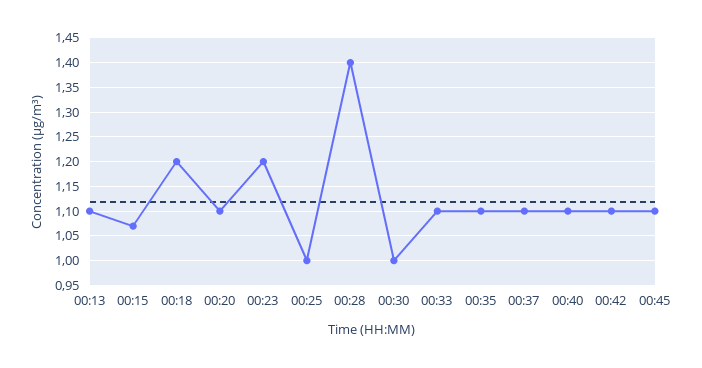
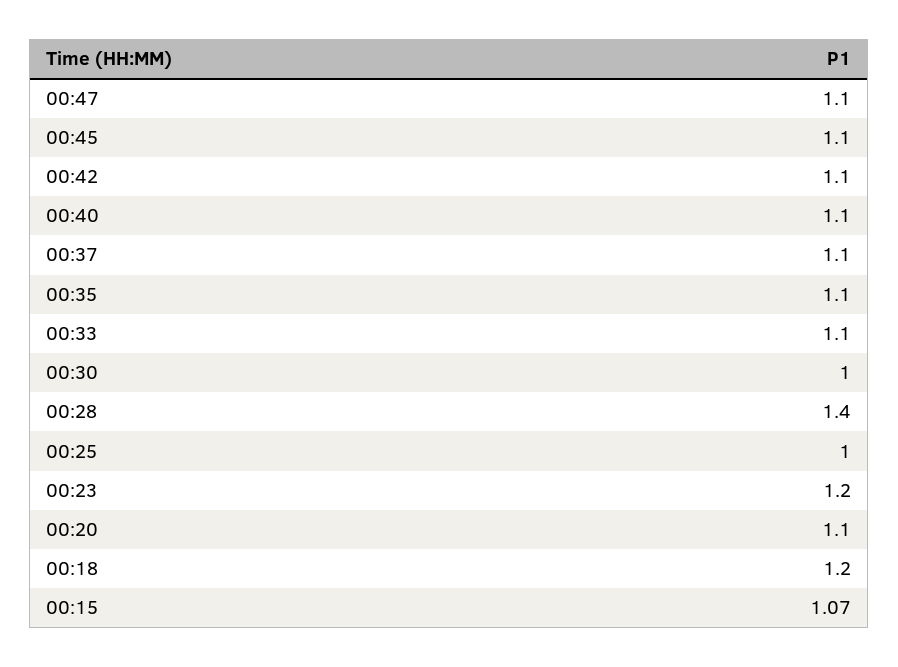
00:13: 1.1 -> none
00:47: none -> 1.1

